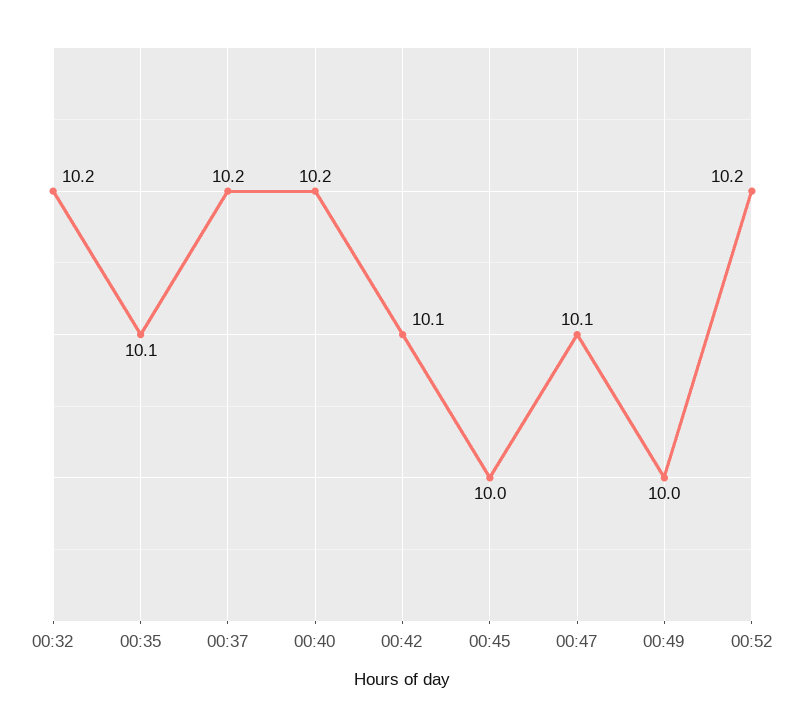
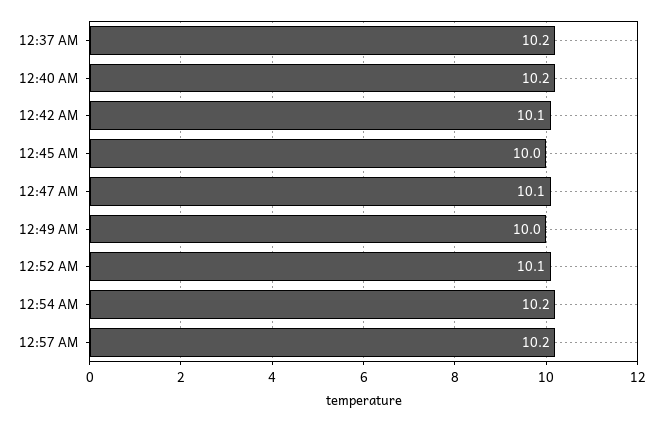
00:32: 10.2 -> none
00:35: 10.1 -> none
00:52: 10.2 -> 10.1
12:54 AM: none -> 10.2
12:57 AM: none -> 10.2

